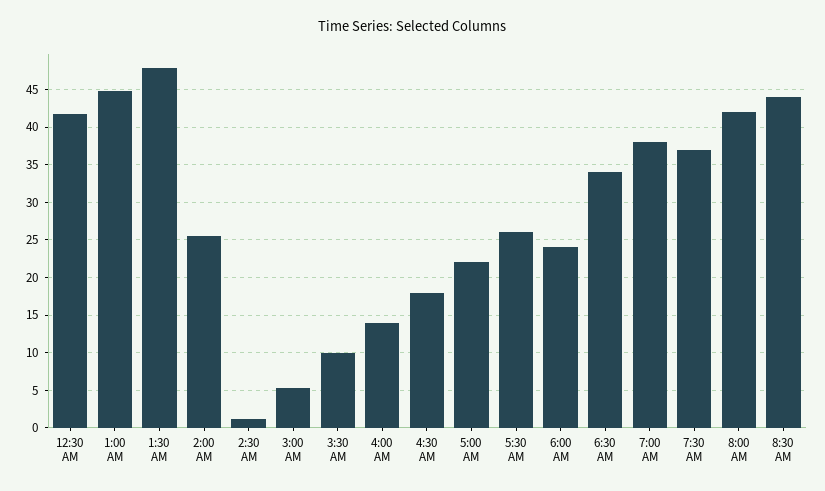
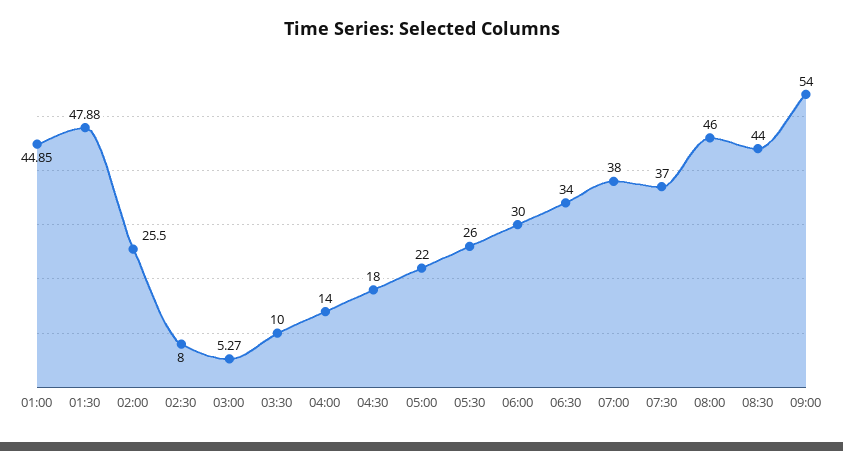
12:30 AM: 42 -> none
2:30 AM: 1 -> 8
6:00 AM: 24 -> 30
8:00 AM: 42 -> 46
09:00: none -> 54

